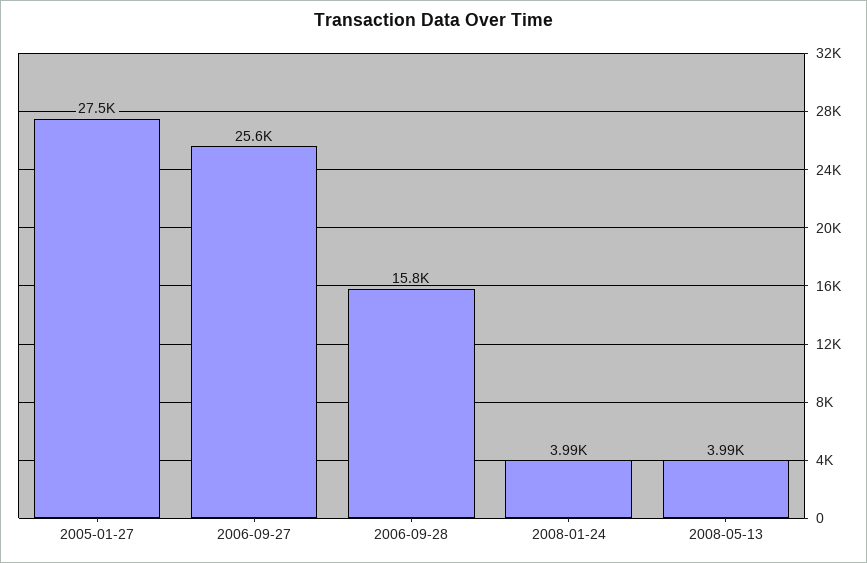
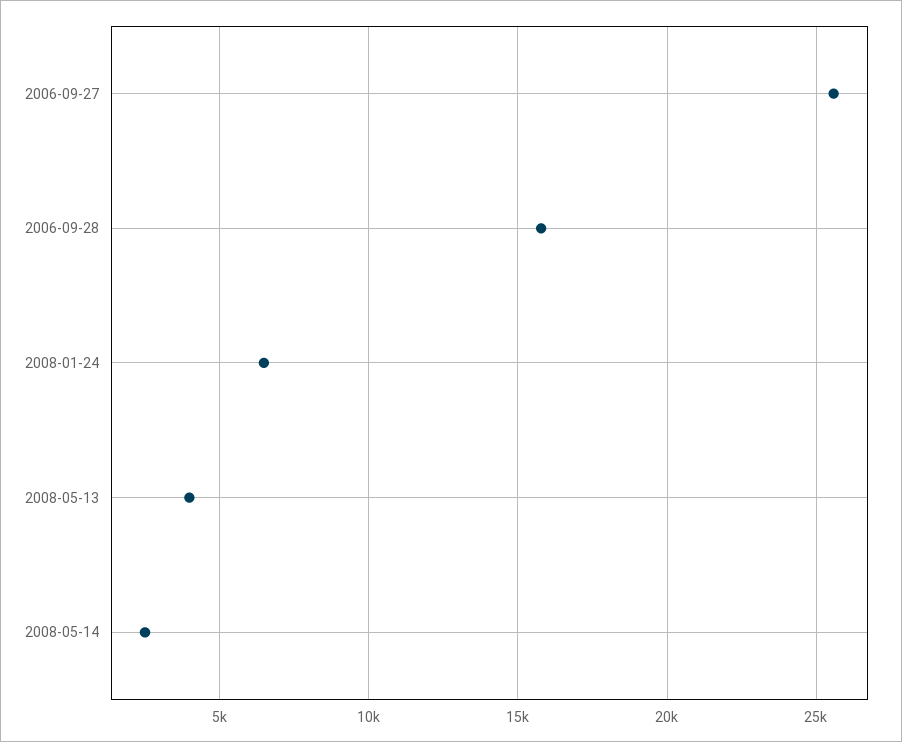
2005-01-27: 27500 -> none
2008-01-24: 3990 -> 6500
2008-05-14: none -> 2500

